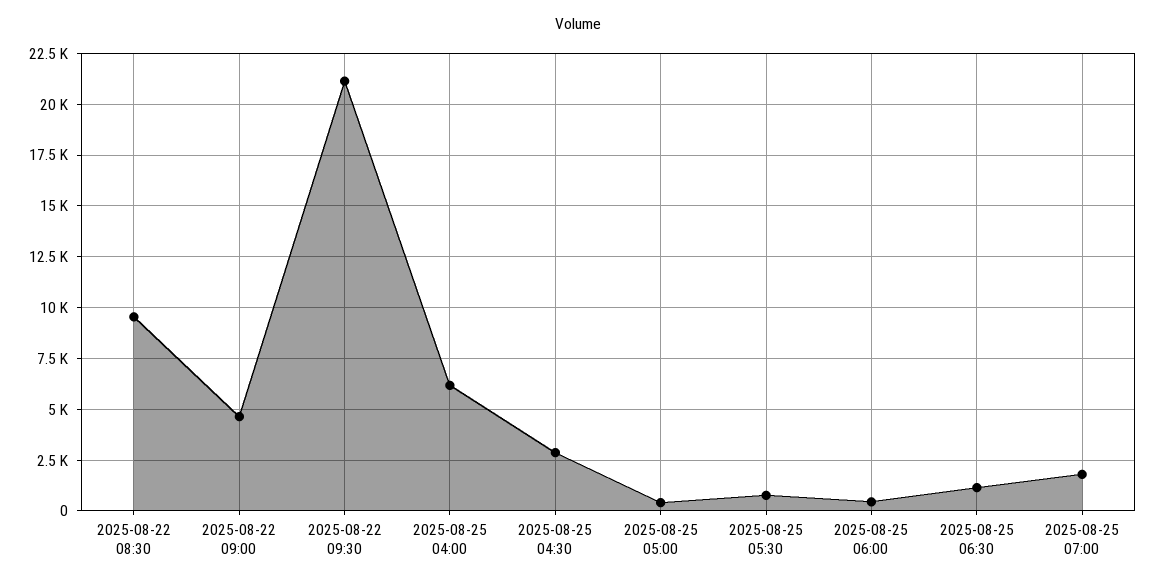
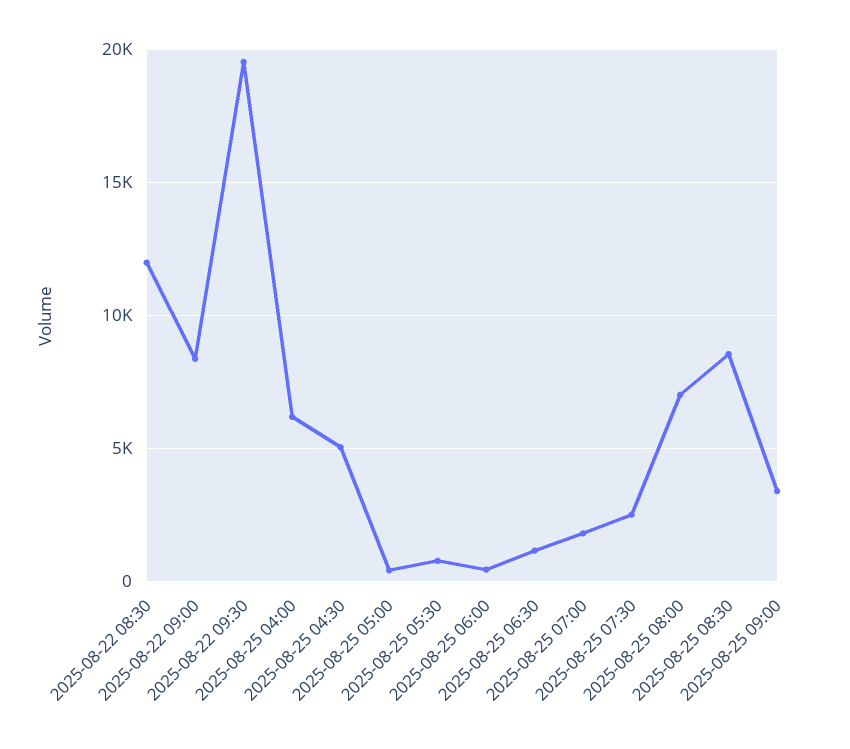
2025-08-22 08:30: 9500 -> 12000
2025-08-22 09:00: 4500 -> 8500
2025-08-22 09:30: 21000 -> 19500
2025-08-25 04:30: 3000 -> 5000
2025-08-25 07:30: none -> 2500
2025-08-25 08:00: none -> 7000
2025-08-25 08:30: none -> 8500
2025-08-25 09:00: none -> 3500

